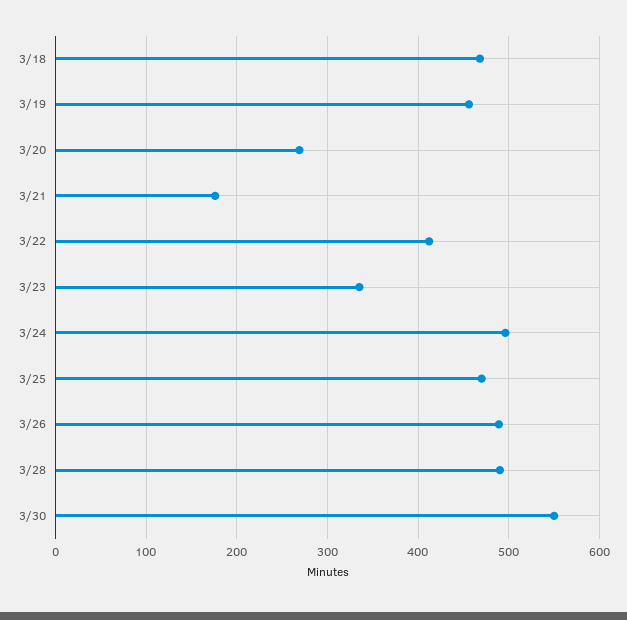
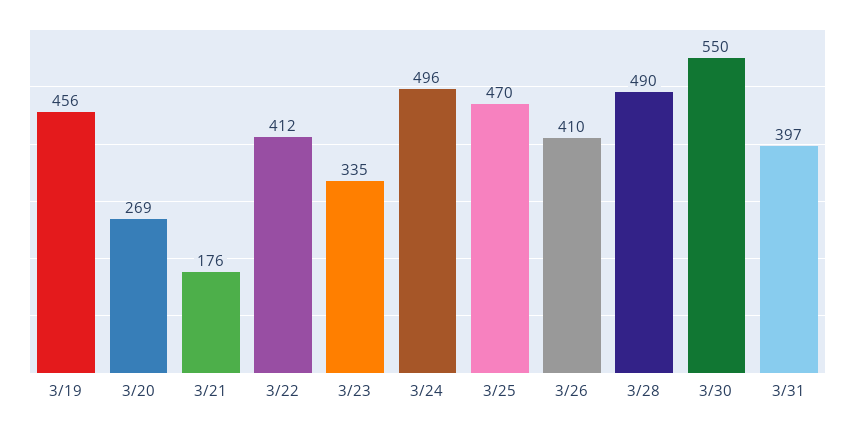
3/18: 470 -> none
3/26: 490 -> 410
3/31: none -> 397

